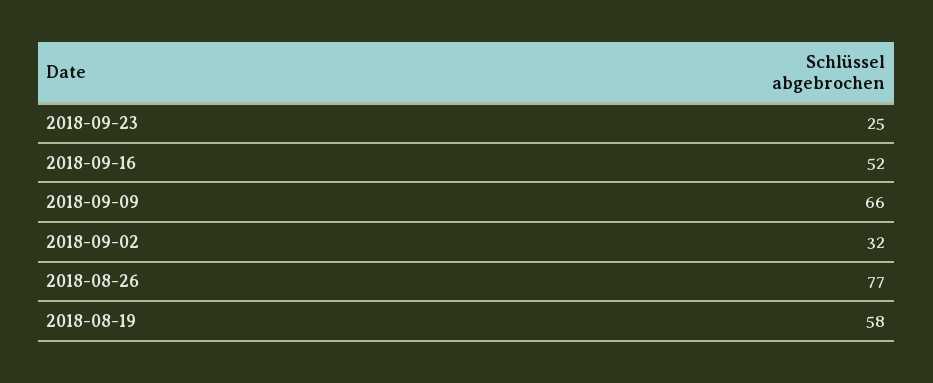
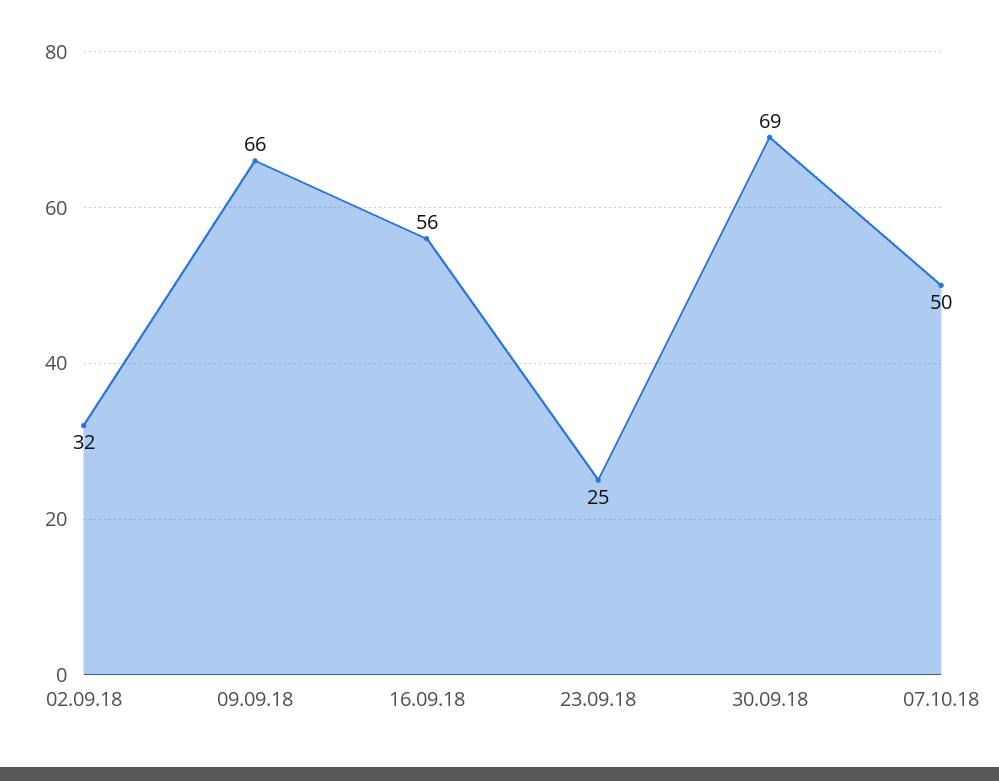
2018-09-16: 52 -> 56
2018-08-26: 77 -> none
2018-08-19: 58 -> none
30.09.18: none -> 69
07.10.18: none -> 50

